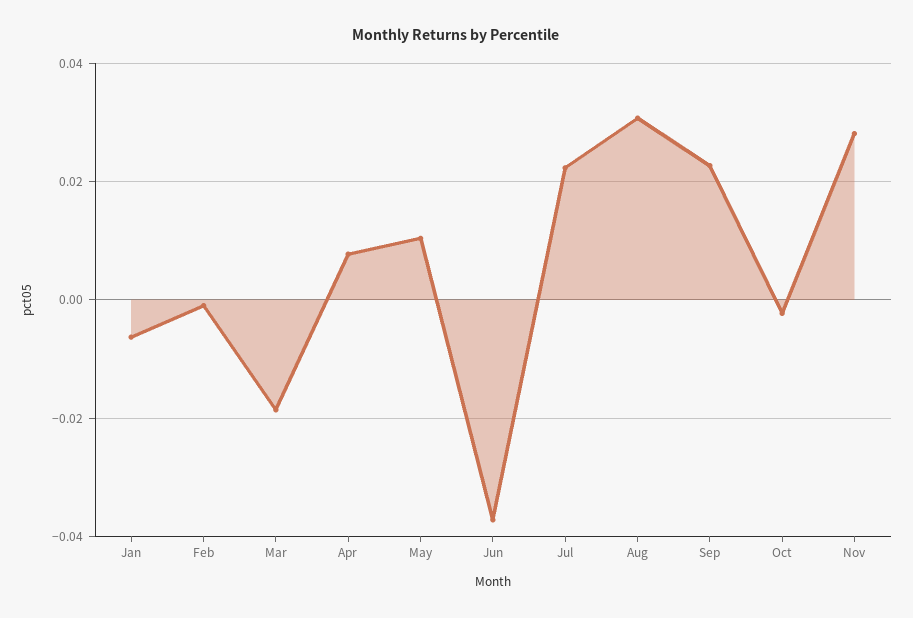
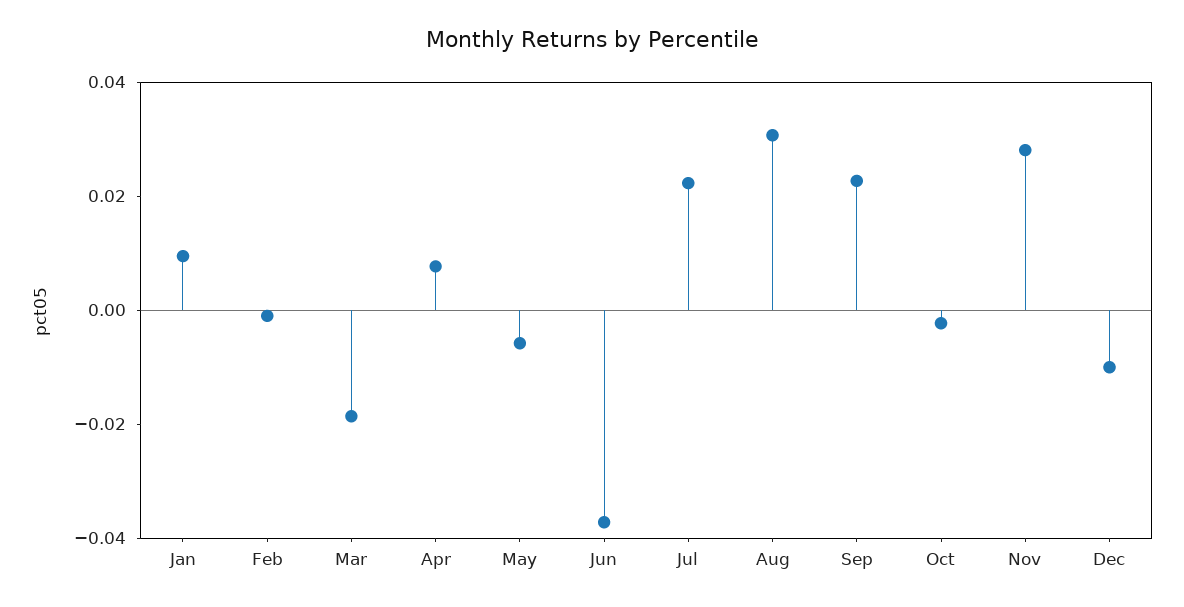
Jan: -0.006 -> 0.01
May: 0.01 -> -0.005
Dec: none -> -0.01

